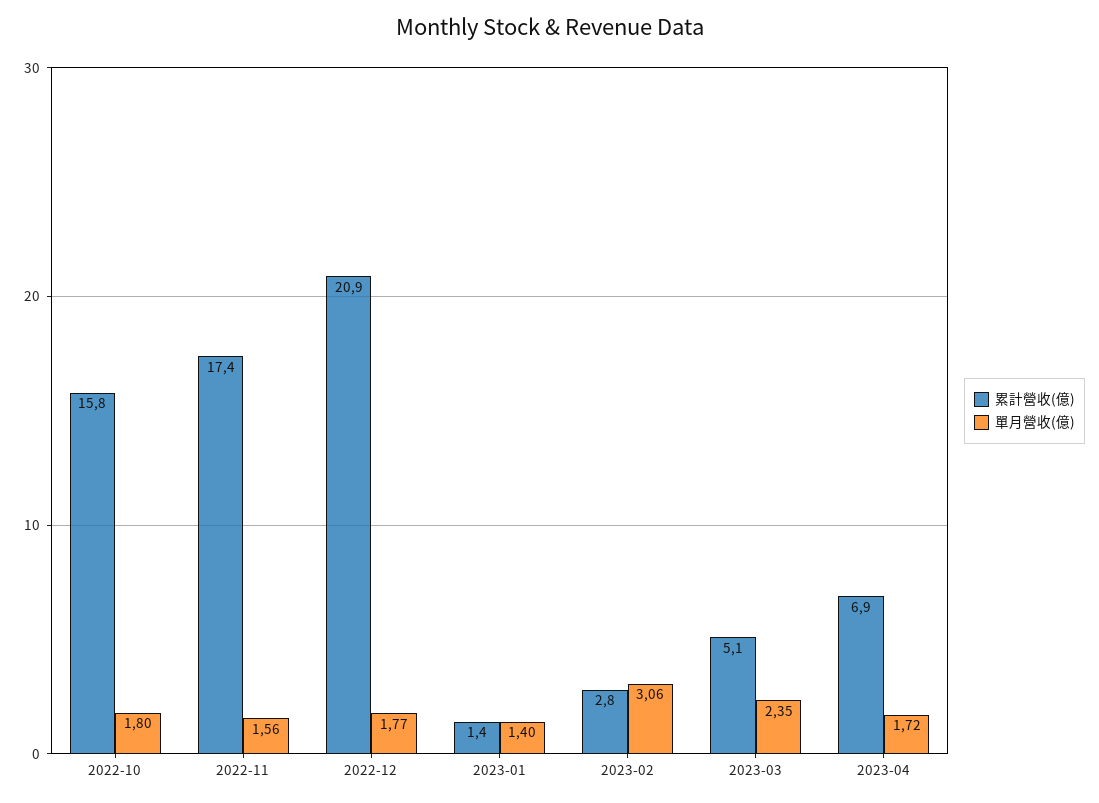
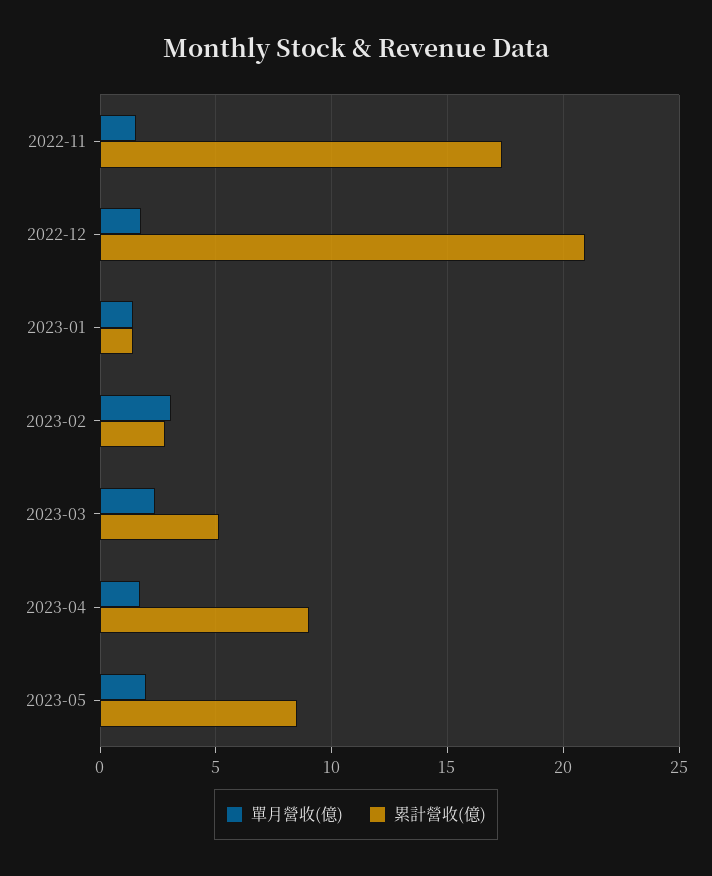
累計營收(億), 2022-10: 15.8 -> none
單月營收(億), 2022-10: 1.8 -> none
累計營收(億), 2023-04: 6.9 -> 9
單月營收(億), 2023-05: none -> 2
累計營收(億), 2023-05: none -> 8.5

